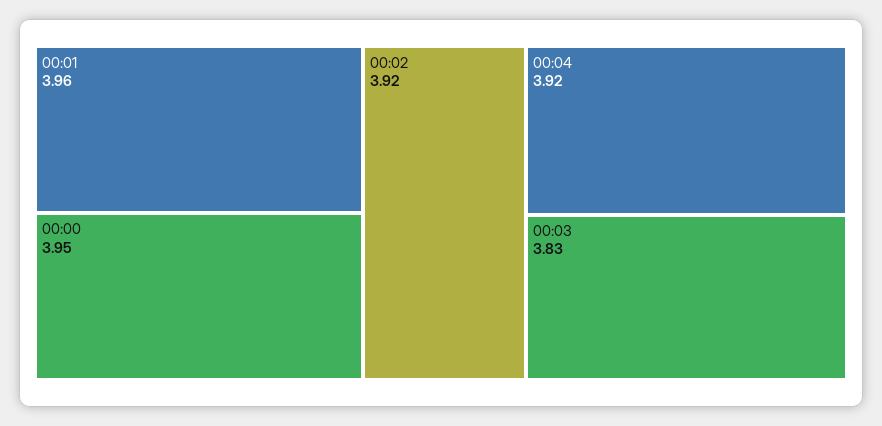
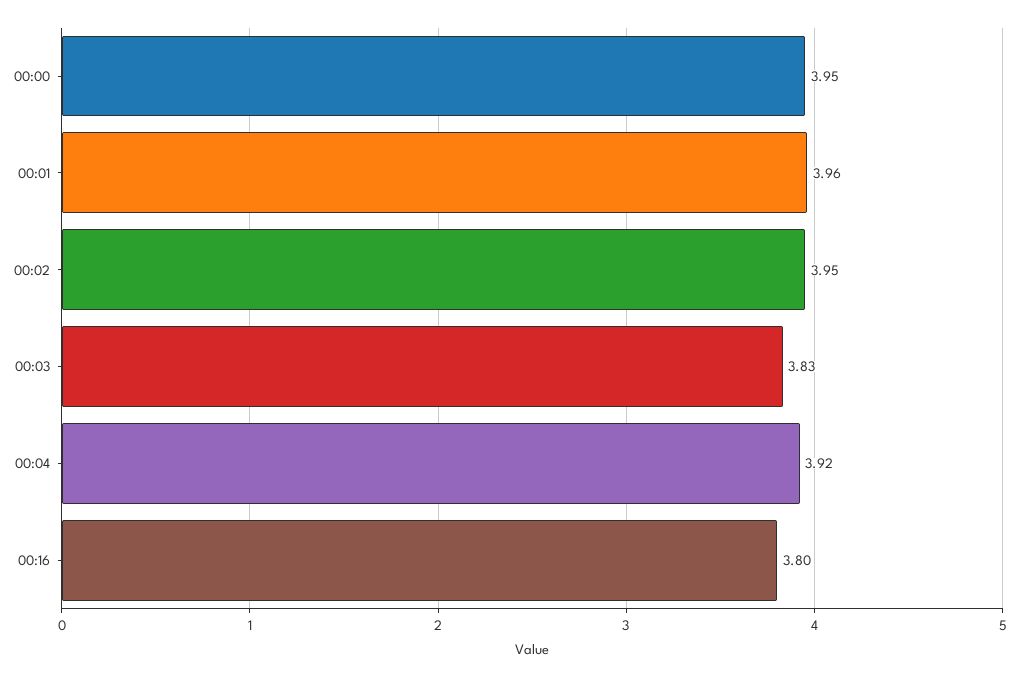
00:02: 3.92 -> 3.95
00:16: none -> 3.8

